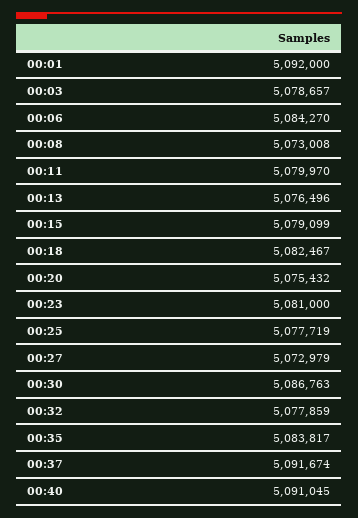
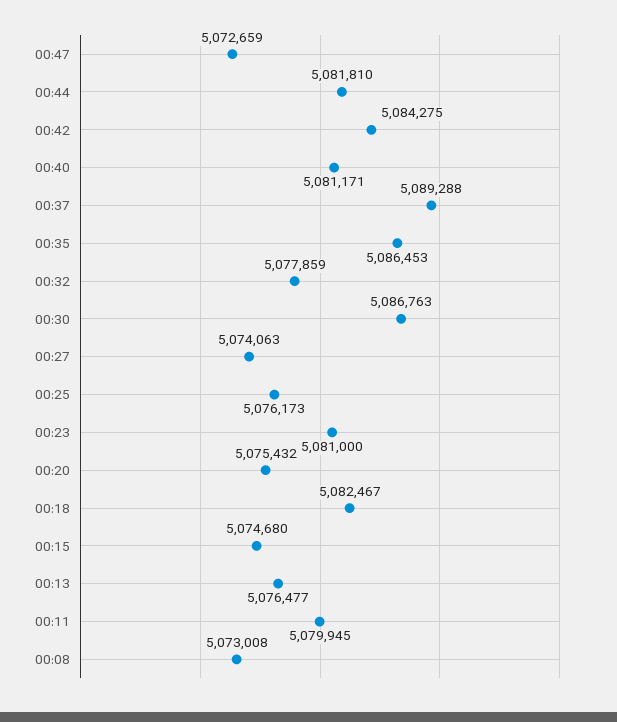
00:01: 5092000 -> none
00:03: 5078657 -> none
00:06: 5084270 -> none
00:11: 5079970 -> 5079945
00:13: 5076496 -> 5076477
00:15: 5079099 -> 5074680
00:25: 5077719 -> 5076173
00:27: 5072979 -> 5074063
00:35: 5083817 -> 5086453
00:37: 5091674 -> 5089288
00:40: 5091045 -> 5081171
00:47: none -> 5072659
00:44: none -> 5081810
00:42: none -> 5084275

